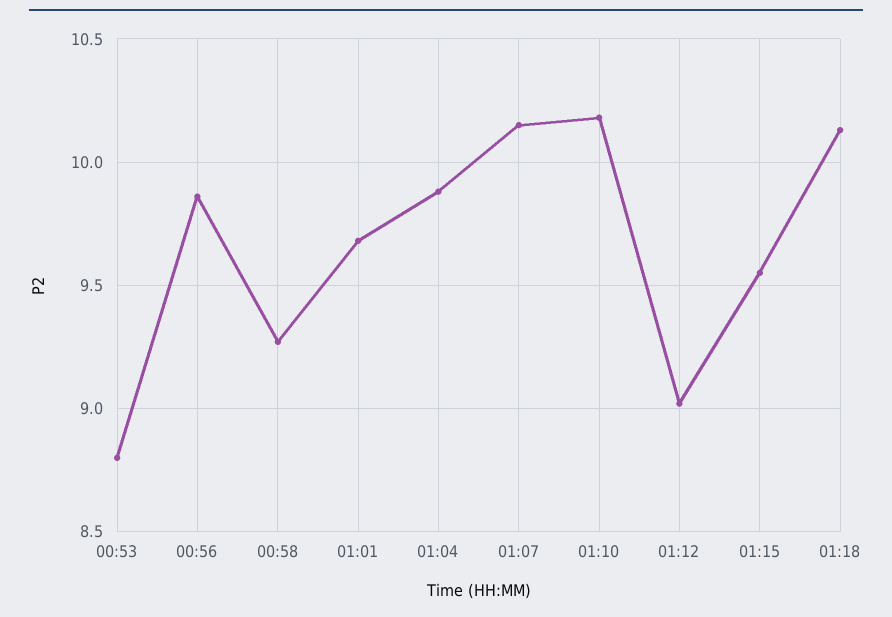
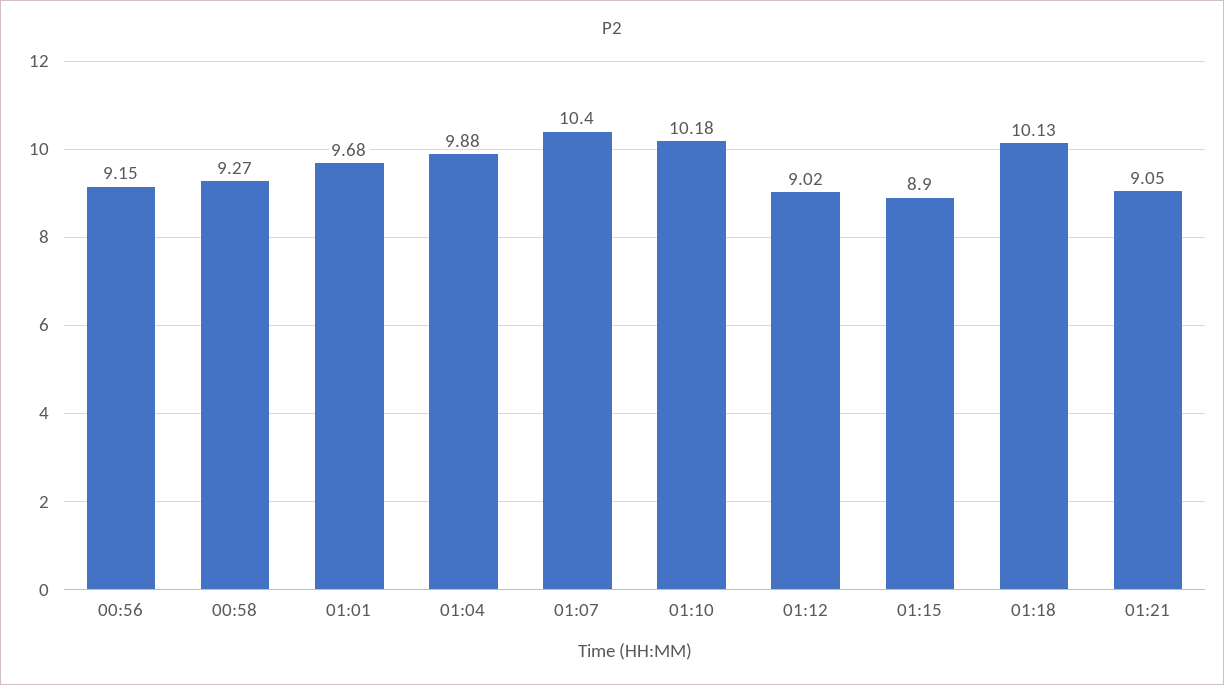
00:53: 8.8 -> none
00:56: 9.85 -> 9.15
01:07: 10.15 -> 10.4
01:15: 9.55 -> 8.9
01:21: none -> 9.05

